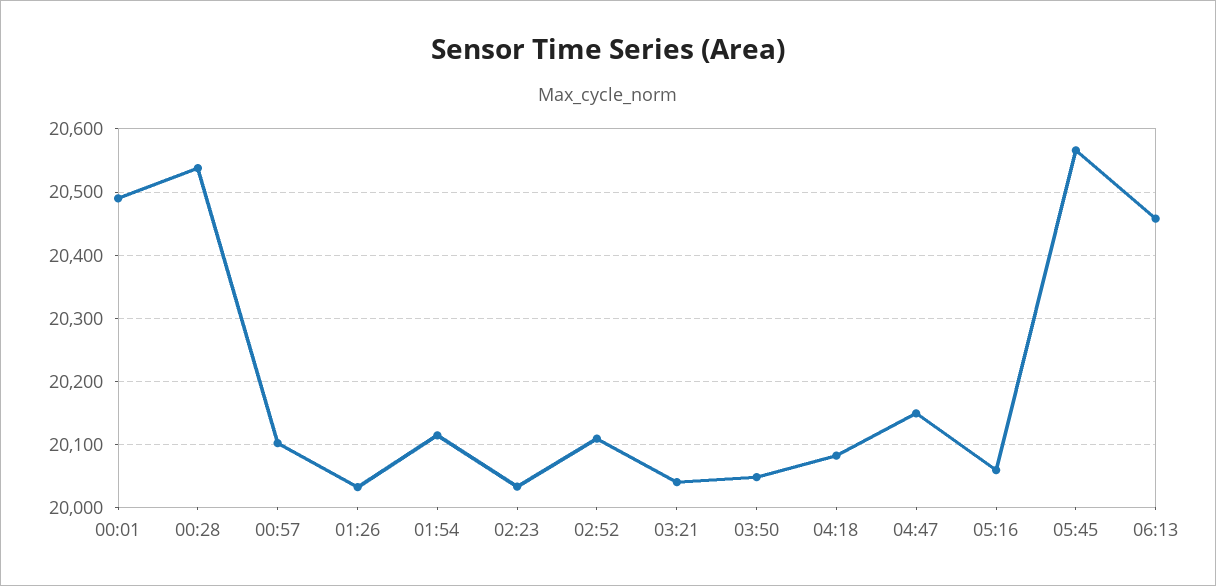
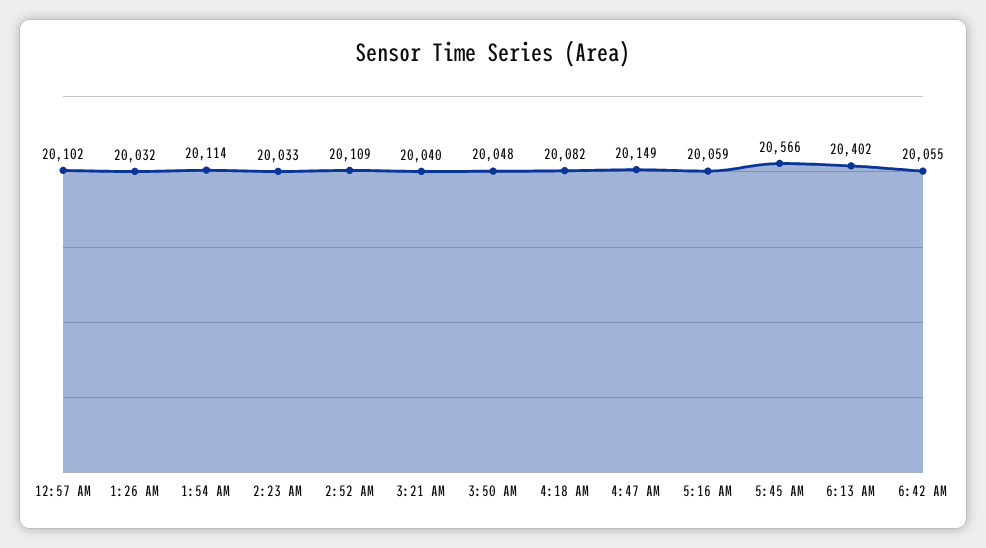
00:01: 20490 -> none
00:28: 20540 -> none
06:13: 20460 -> 20402
6:42 AM: none -> 20055

